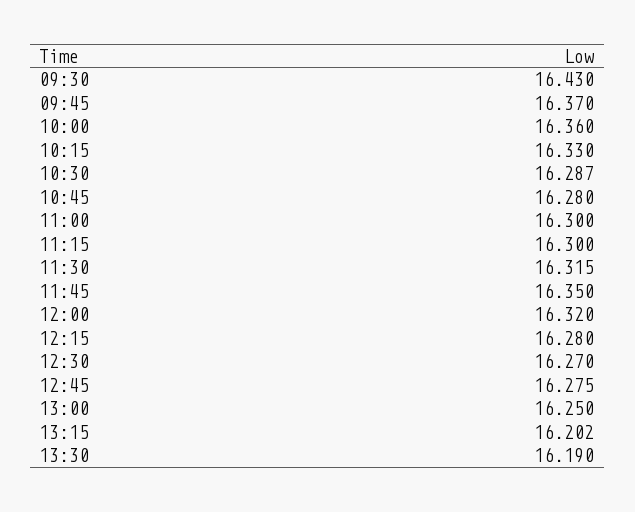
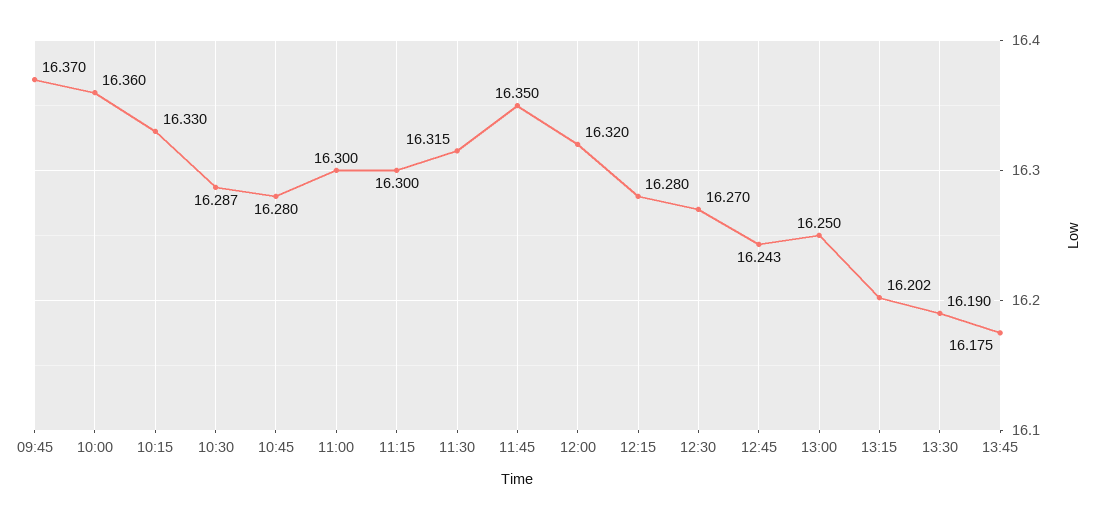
09:30: 16.43 -> none
12:45: 16.275 -> 16.243
13:45: none -> 16.175

